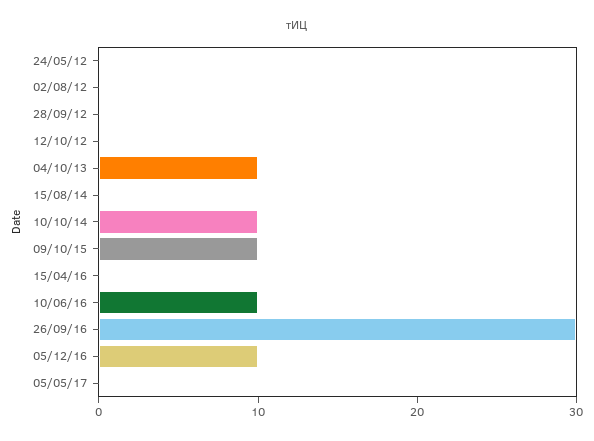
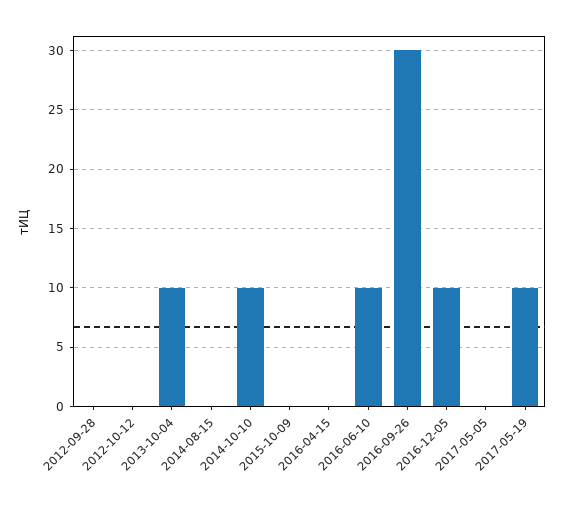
24/05/12: 0 -> none
02/08/12: 0 -> none
09/10/15: 10 -> 0
2017-05-19: none -> 10

